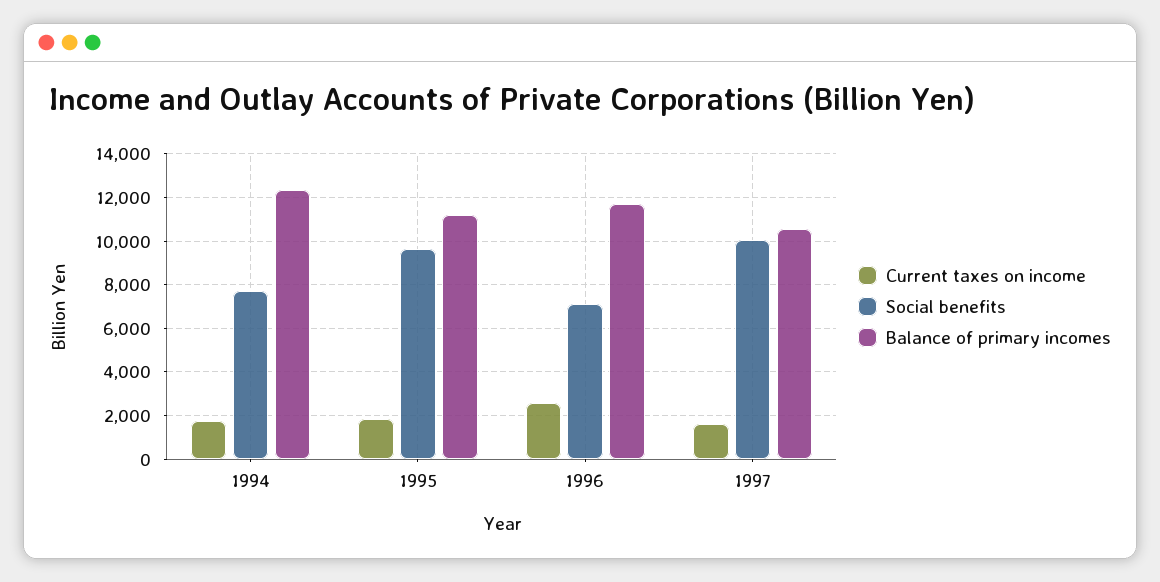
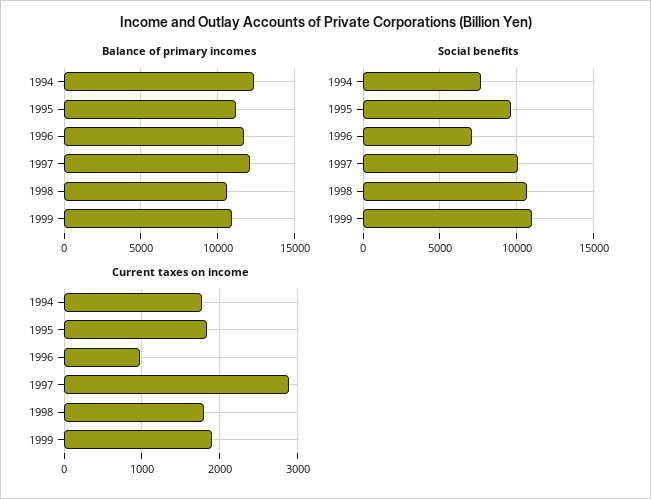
Current taxes on income, 1996: 2500 -> 1000
Current taxes on income, 1997: 1500 -> 2900
Balance of primary incomes, 1997: 10500 -> 12000
Balance of primary incomes, 1998: none -> 10500
Balance of primary incomes, 1999: none -> 11000
Social benefits, 1998: none -> 10500
Social benefits, 1999: none -> 11000
Current taxes on income, 1998: none -> 1800
Current taxes on income, 1999: none -> 1900

